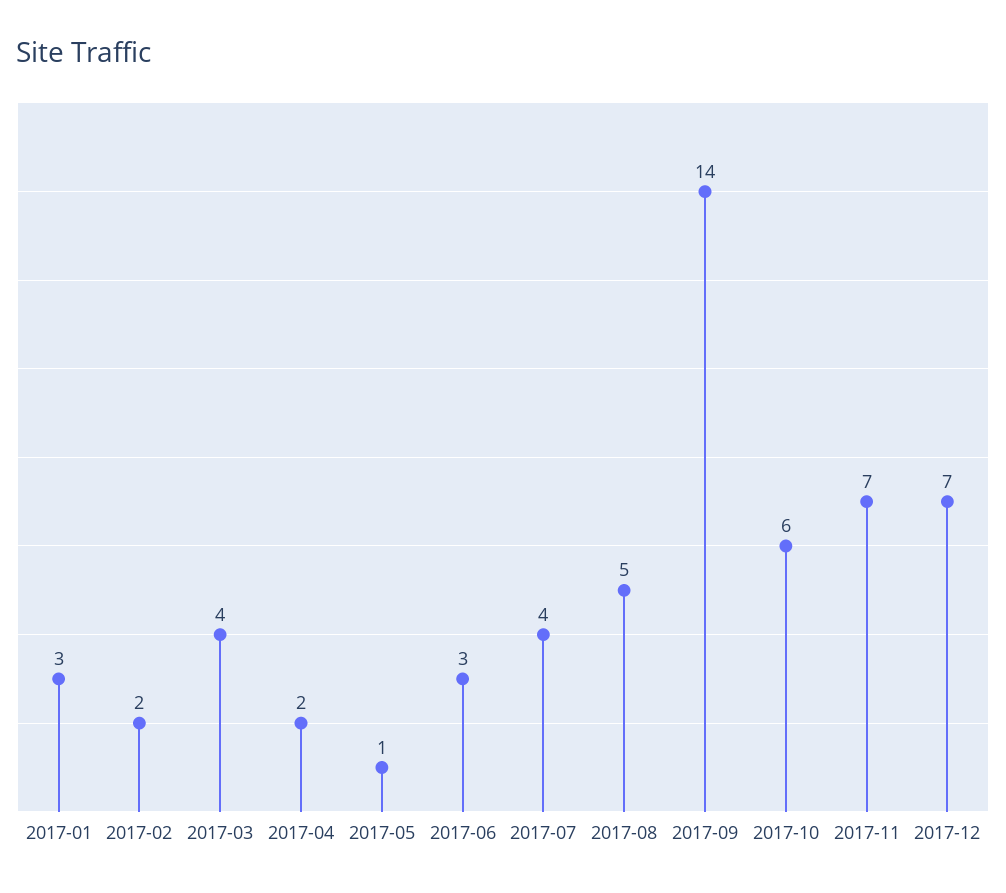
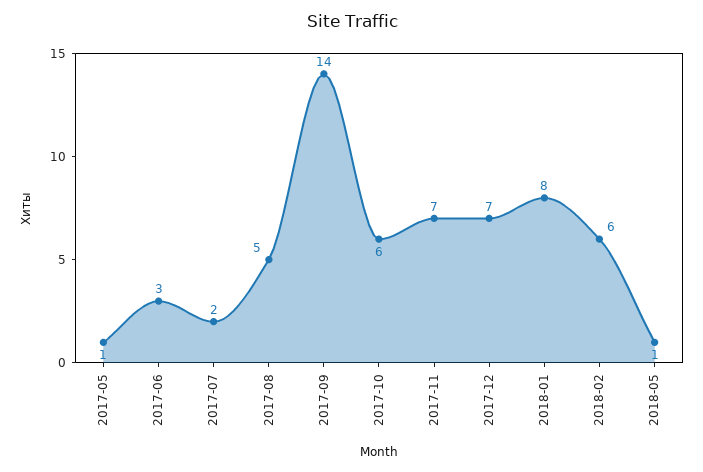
2017-01: 3 -> none
2017-02: 2 -> none
2017-03: 4 -> none
2017-04: 2 -> none
2017-07: 4 -> 2
2018-01: none -> 8
2018-02: none -> 6
2018-05: none -> 1

